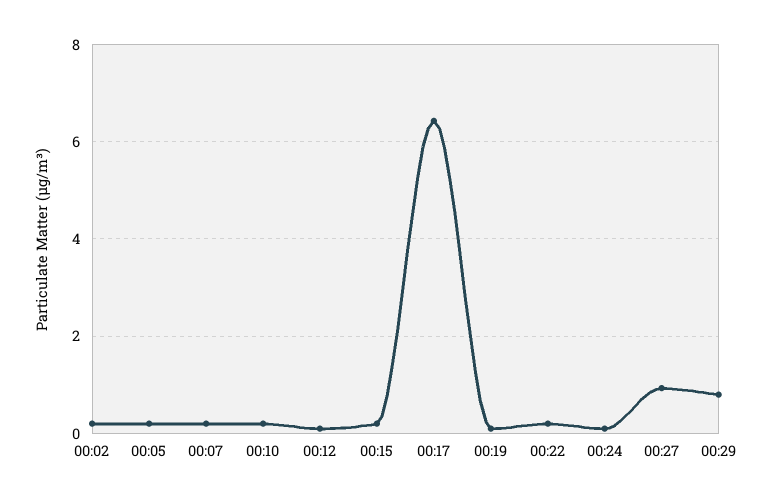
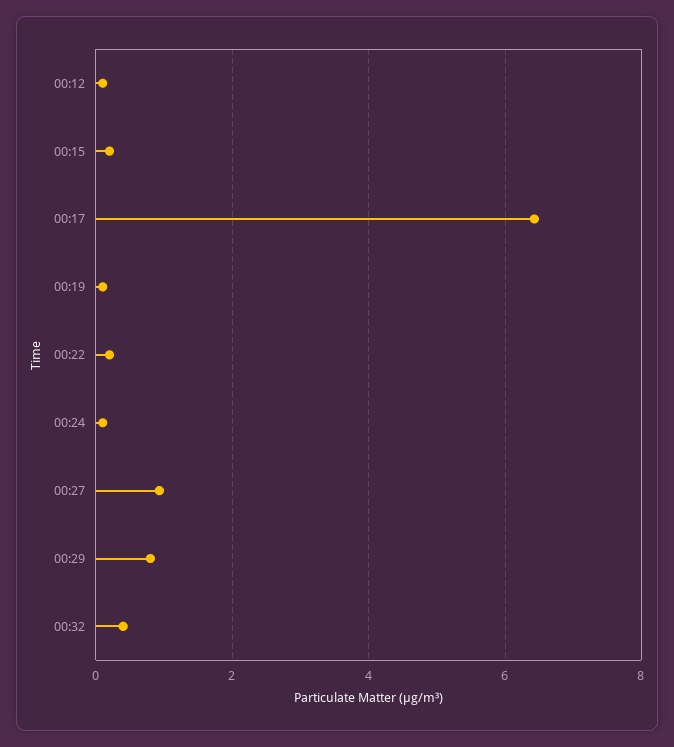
00:02: 0.2 -> none
00:05: 0.2 -> none
00:07: 0.2 -> none
00:10: 0.2 -> none
00:32: none -> 0.4

